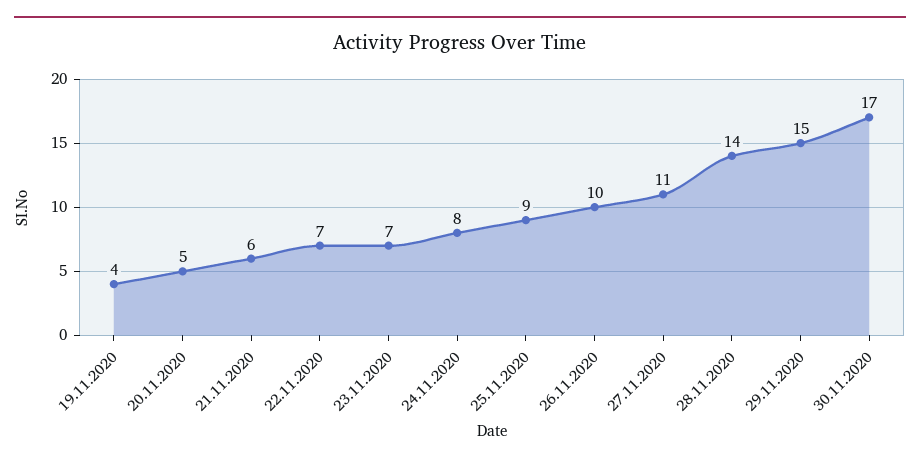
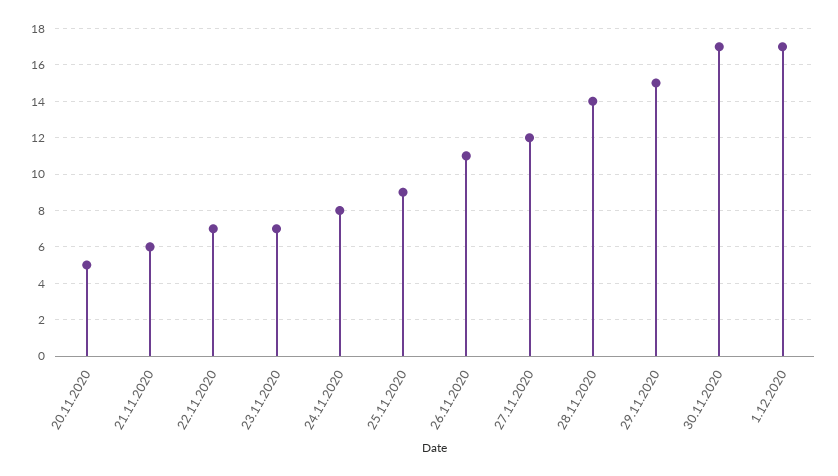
19.11.2020: 4 -> none
26.11.2020: 10 -> 11
27.11.2020: 11 -> 12
1.12.2020: none -> 17

